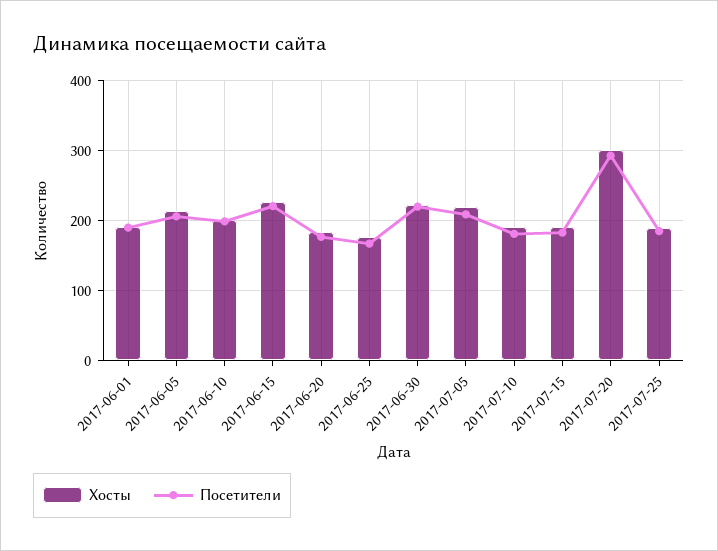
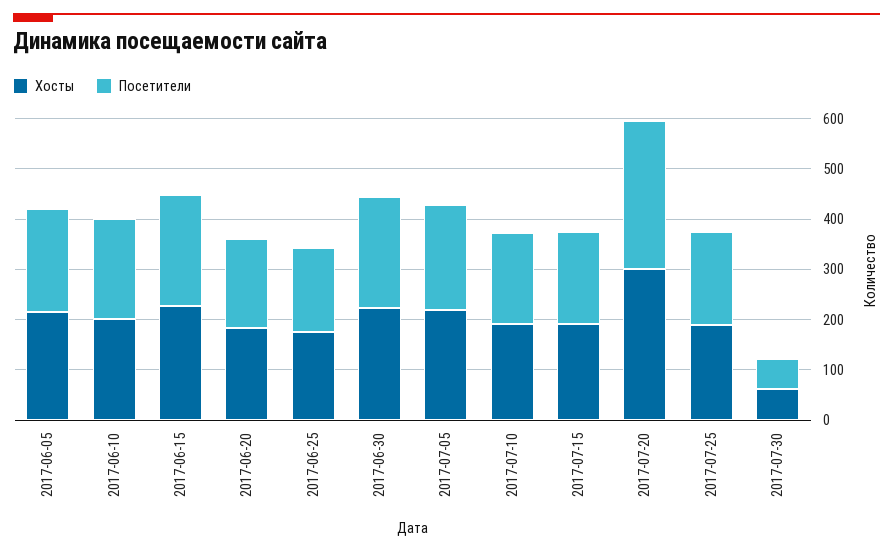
Хосты, 2017-06-01: 190 -> none
Посетители, 2017-06-01: 190 -> none
Хосты, 2017-07-30: none -> 60
Посетители, 2017-07-30: none -> 60

